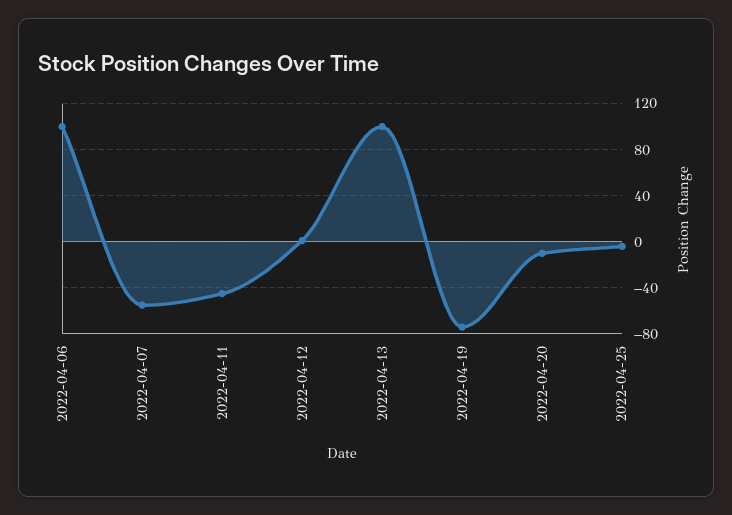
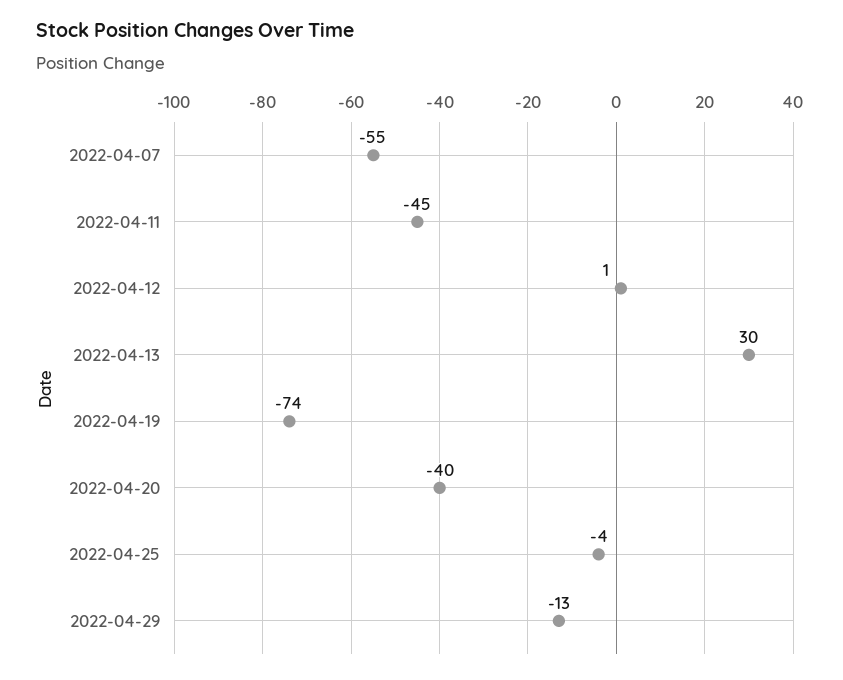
2022-04-06: 100 -> none
2022-04-13: 100 -> 30
2022-04-20: -10 -> -40
2022-04-29: none -> -13

